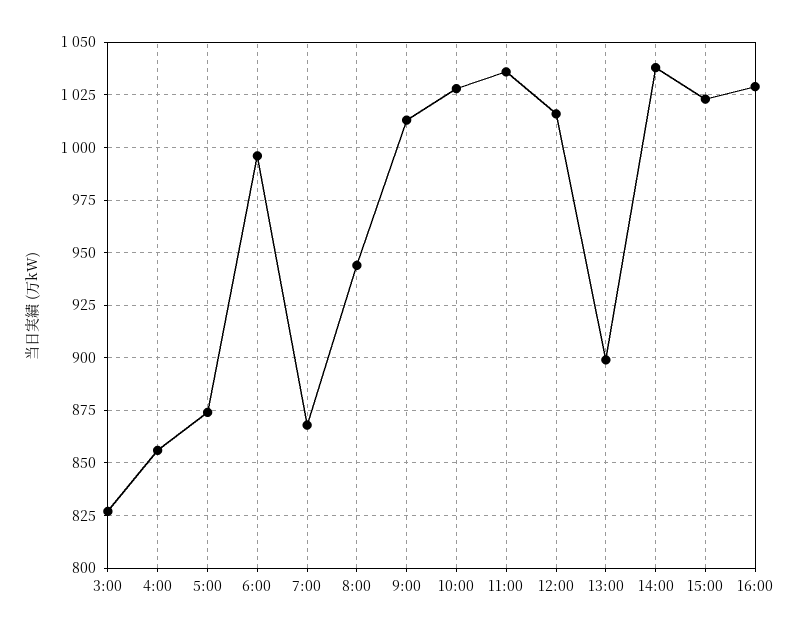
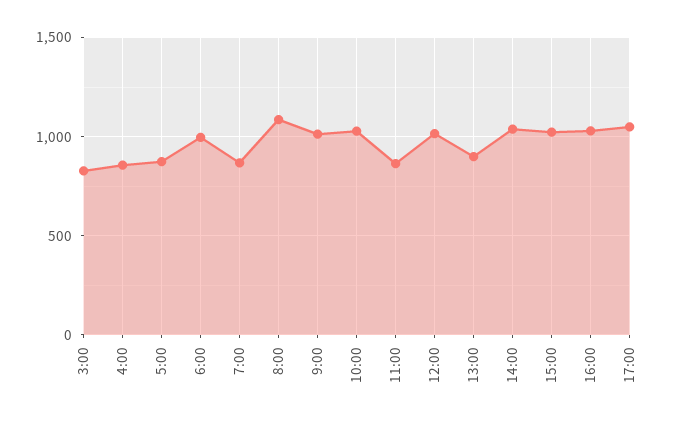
8:00: 945 -> 1100
11:00: 1035 -> 850
17:00: none -> 1050

